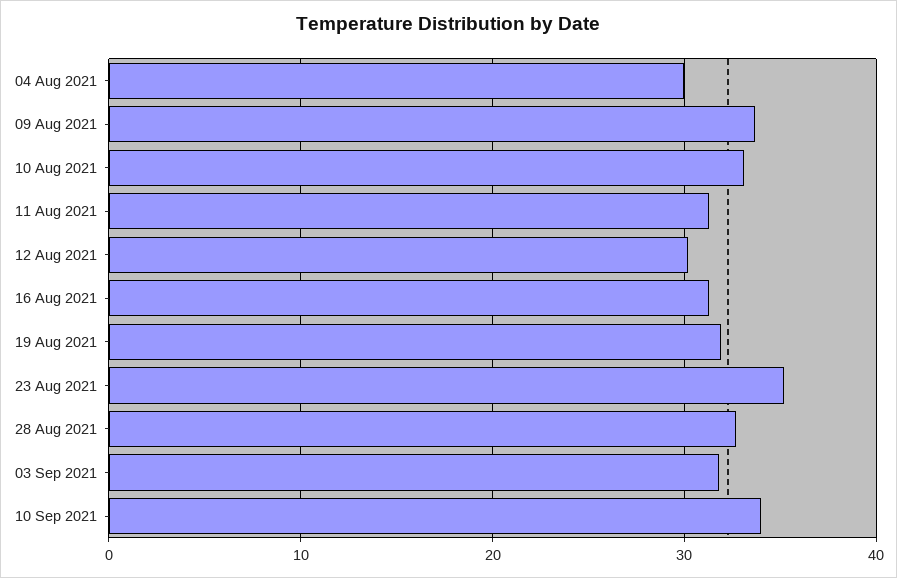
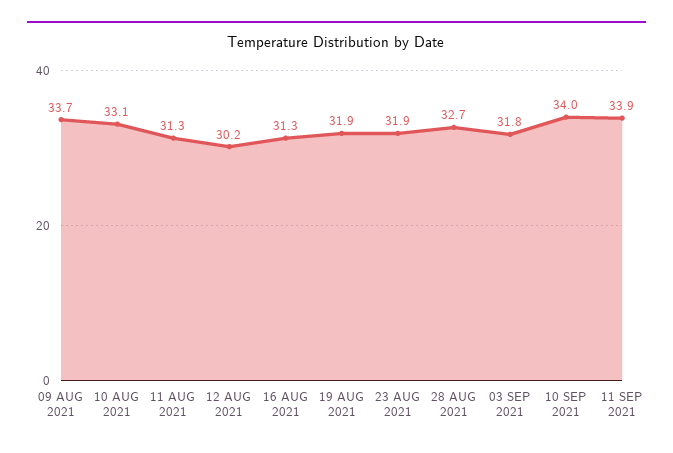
04 Aug 2021: 30 -> none
23 Aug 2021: 35 -> 31.9
11 SEP 2021: none -> 33.9

